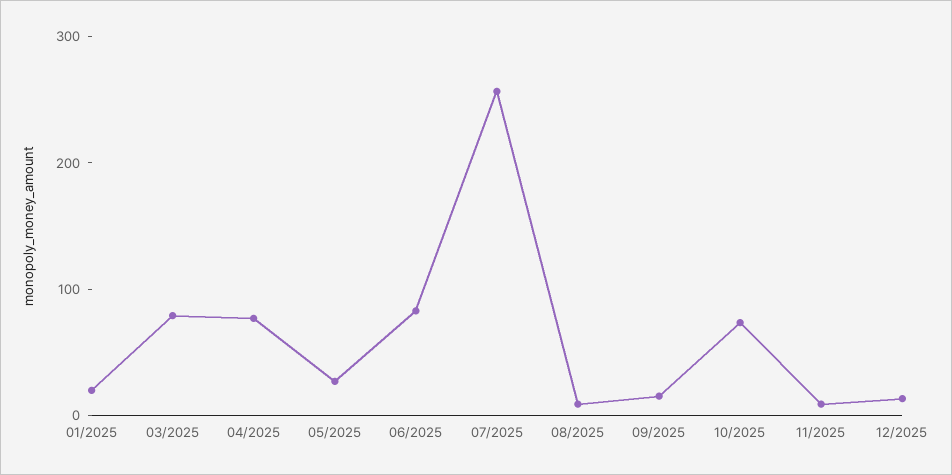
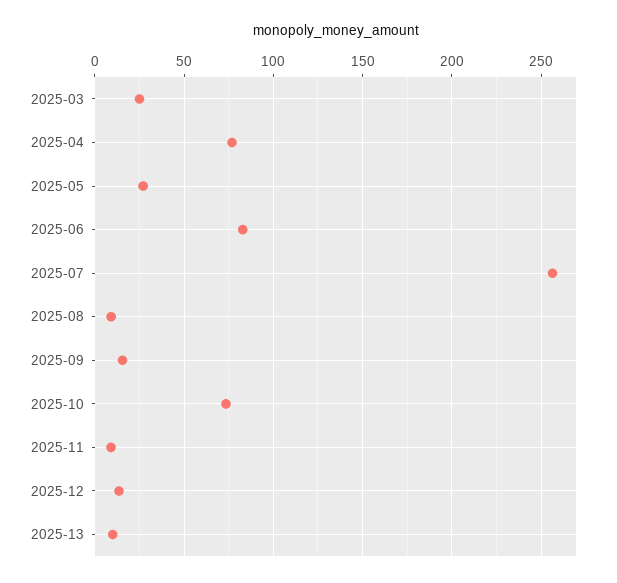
01/2025: 20 -> none
03/2025: 80 -> 25
2025-13: none -> 10

